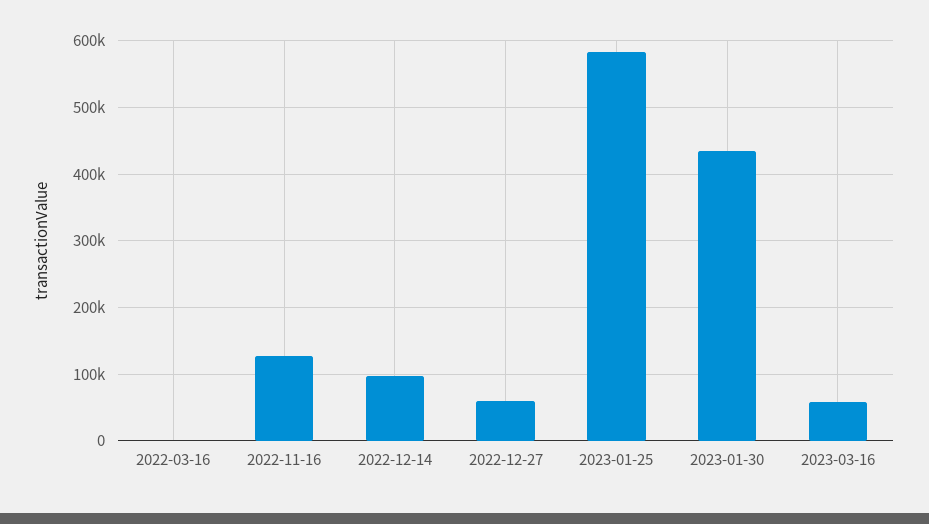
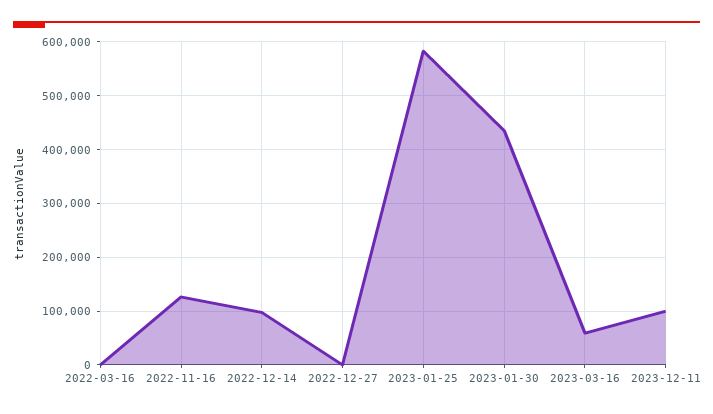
2022-12-27: 60000 -> 0
2023-12-11: none -> 100000

